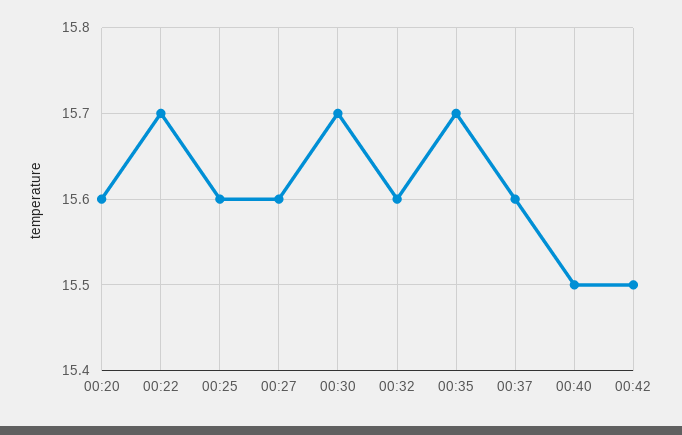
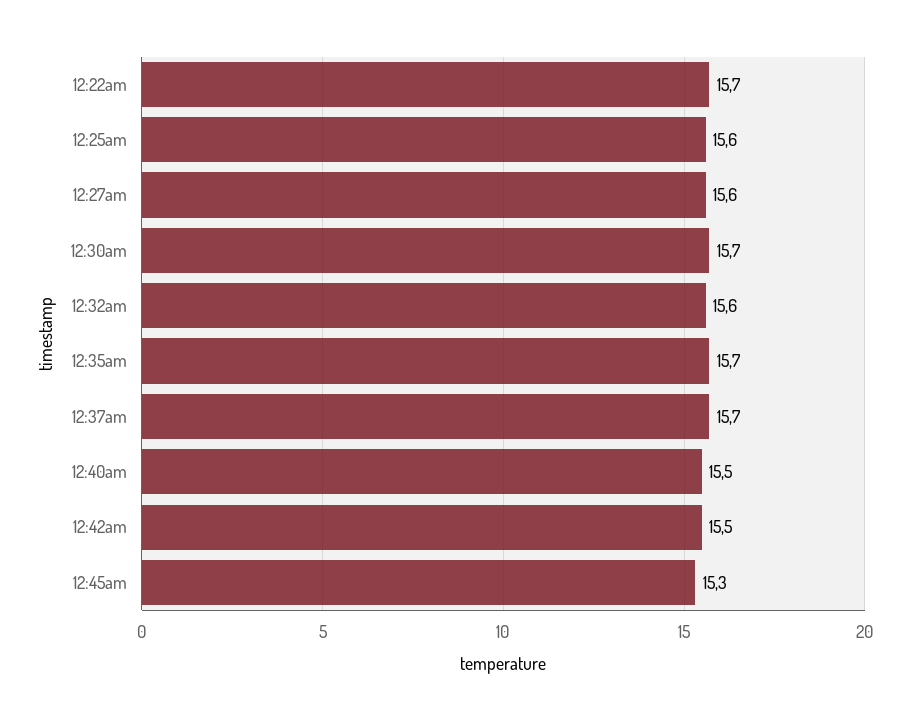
00:20: 15.6 -> none
00:37: 15.6 -> 15.7
12:45am: none -> 15.3

